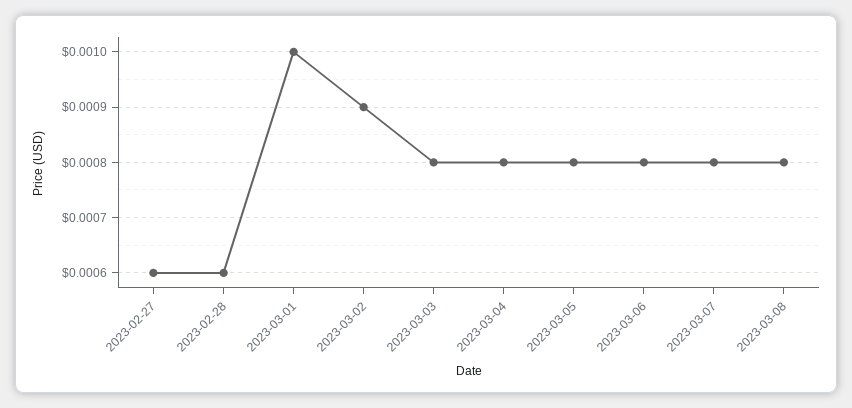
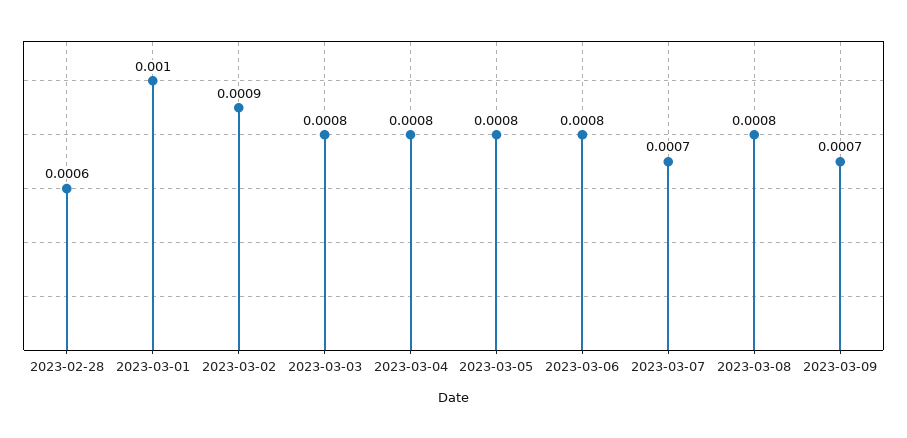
2023-02-27: 0.0006 -> none
2023-03-07: 0.0008 -> 0.0007
2023-03-09: none -> 0.0007

